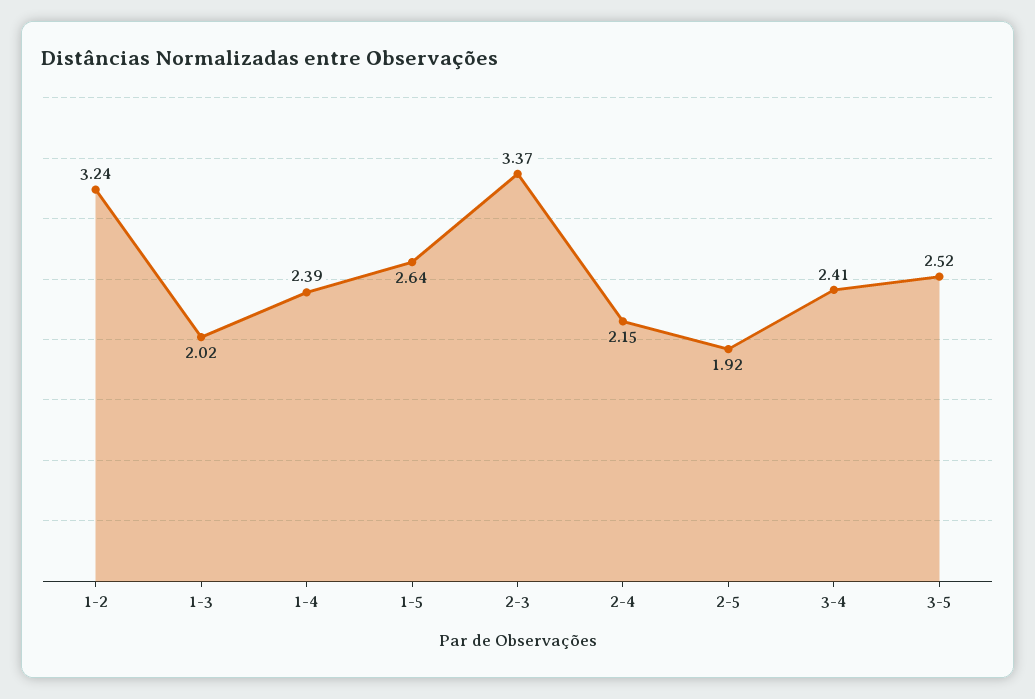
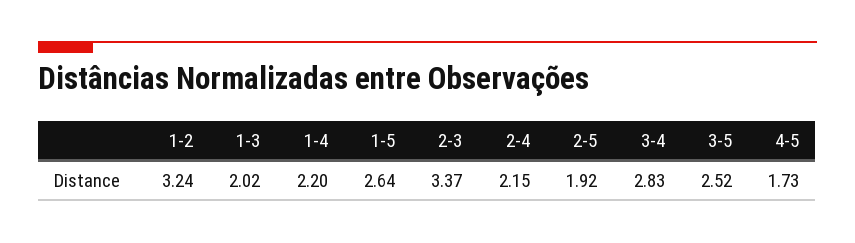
1-4: 2.39 -> 2.2
3-4: 2.41 -> 2.83
4-5: none -> 1.73

